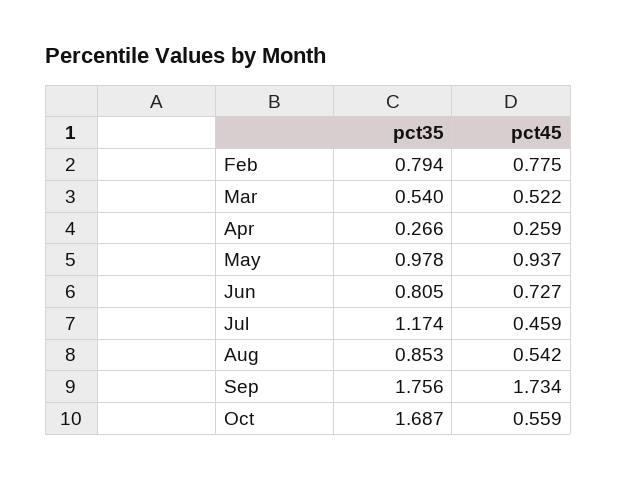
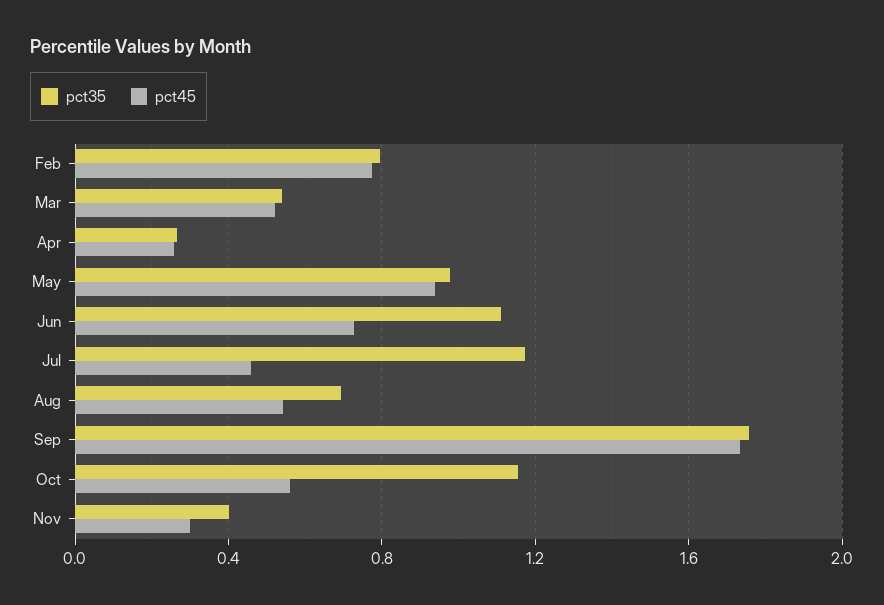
pct35, Jun: 0.805 -> 1.1
pct35, Aug: 0.853 -> 0.7
pct35, Oct: 1.687 -> 1.15
pct35, Nov: none -> 0.4
pct45, Nov: none -> 0.3

